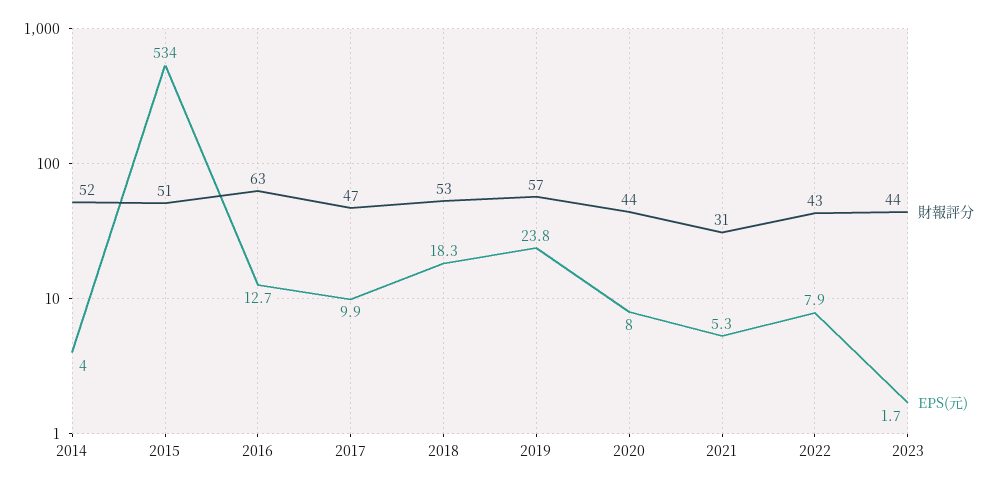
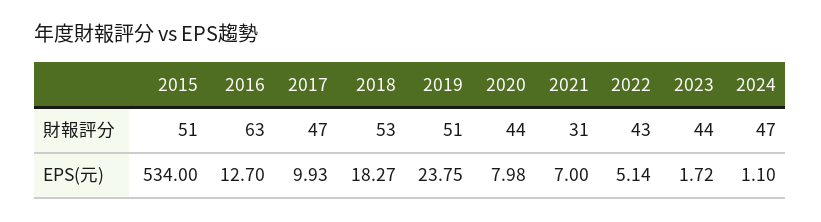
財報評分, 2014: 52 -> none
EPS(元), 2014: 4 -> none
財報評分, 2019: 57 -> 51
EPS(元), 2021: 5.3 -> 7
EPS(元), 2022: 7.9 -> 5.14
財報評分, 2024: none -> 47
EPS(元), 2024: none -> 1.1

